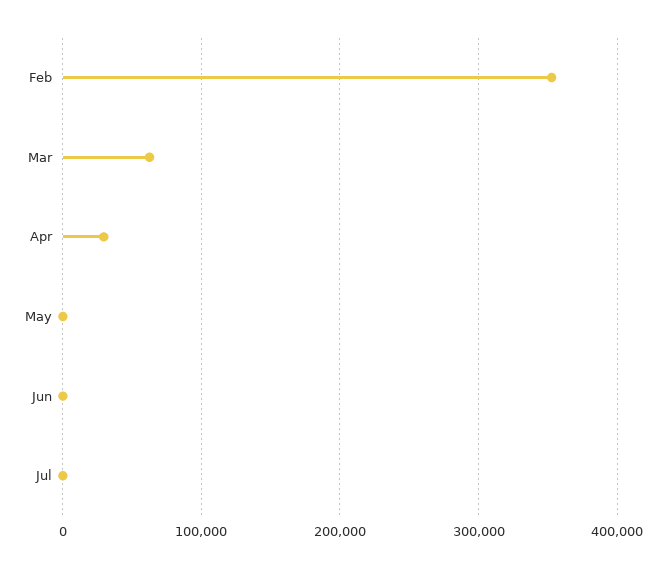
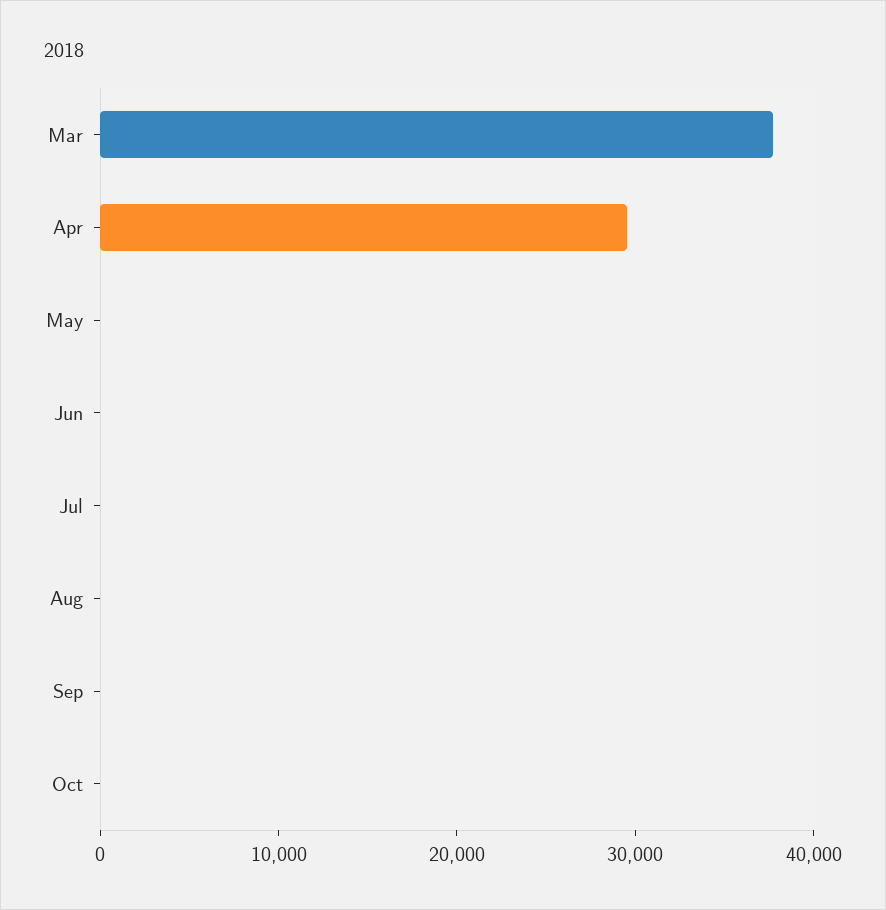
Feb: 350000 -> none
Mar: 60000 -> 38000
Aug: none -> 0
Sep: none -> 0
Oct: none -> 0

